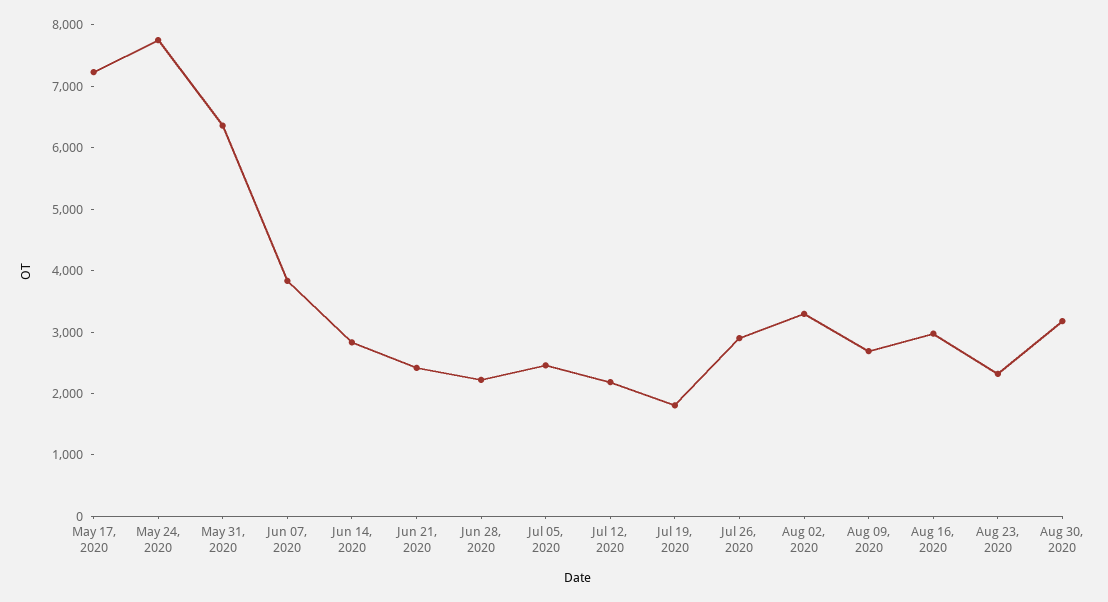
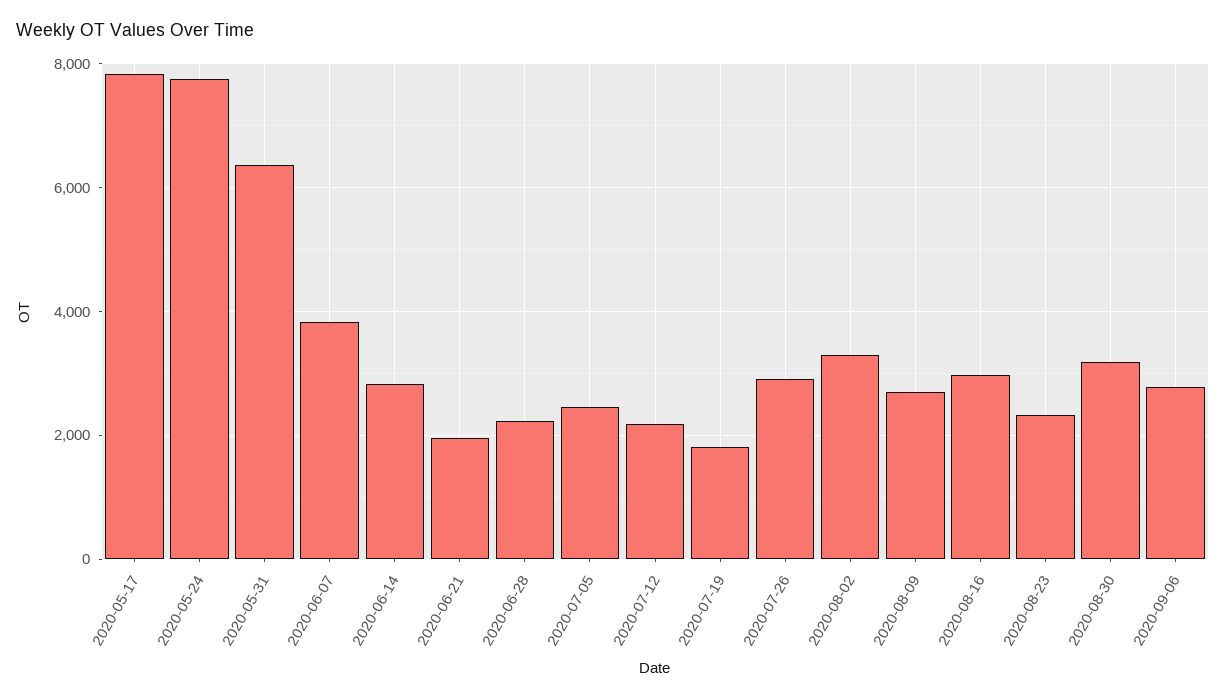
May 17, 2020: 7200 -> 7800
Jun 21, 2020: 2400 -> 2000
2020-09-06: none -> 2800

